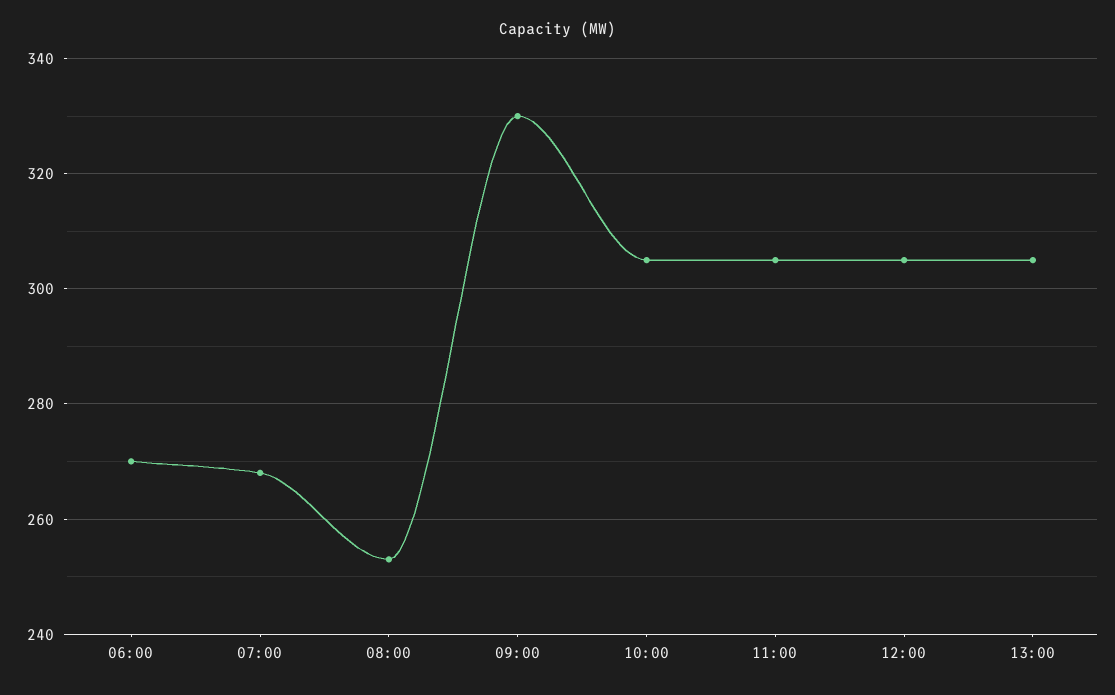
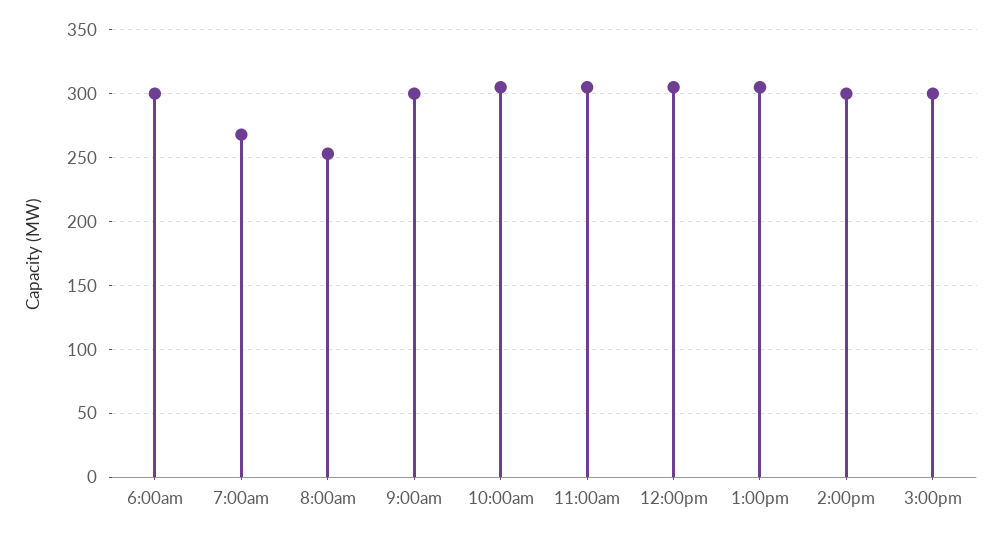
06:00: 270 -> 300
09:00: 330 -> 300
2:00pm: none -> 300
3:00pm: none -> 300

